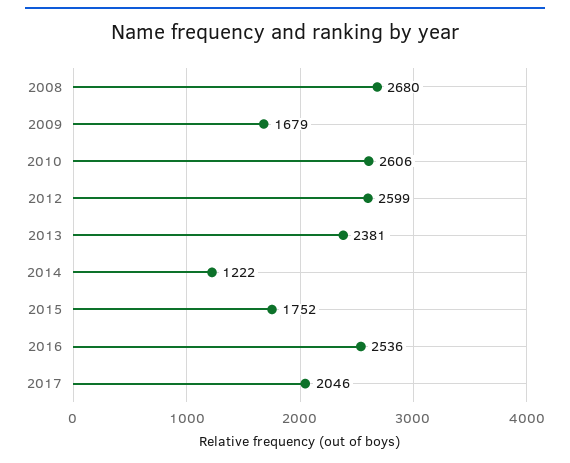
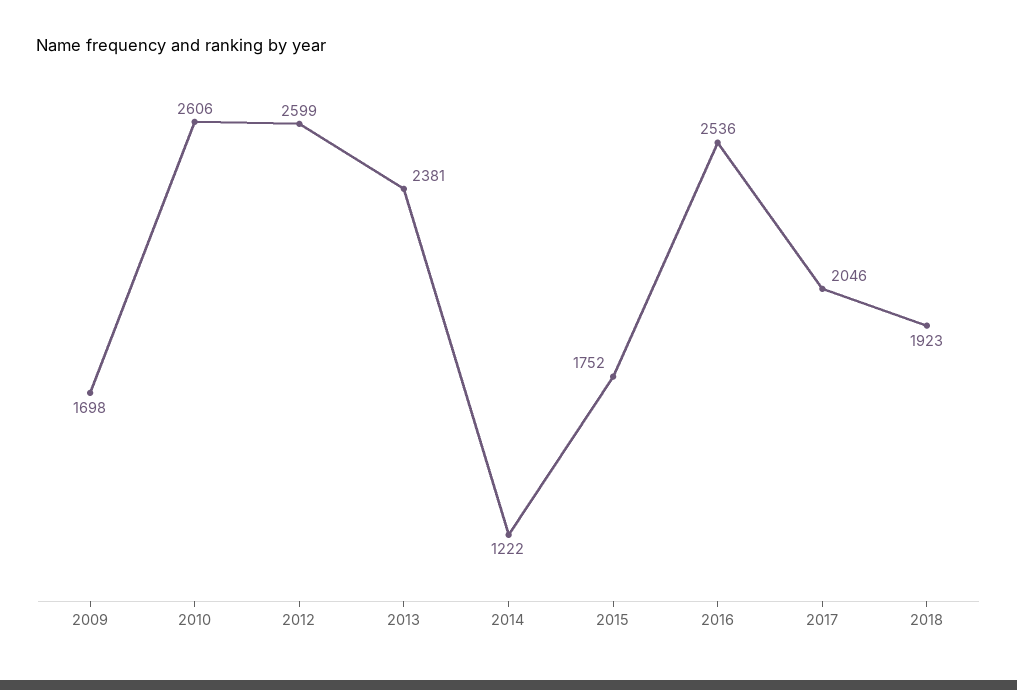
2008: 2680 -> none
2009: 1679 -> 1698
2018: none -> 1923

